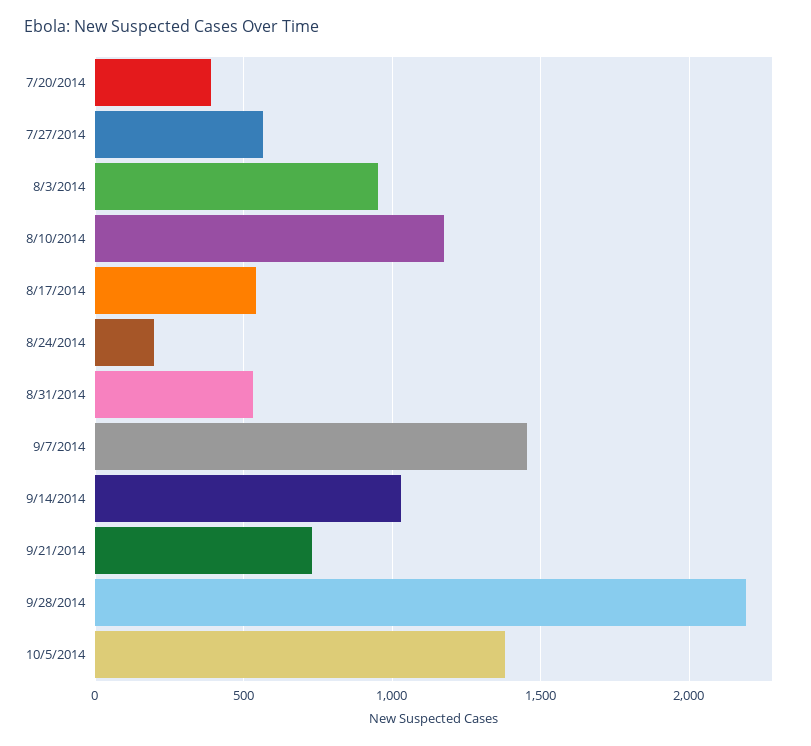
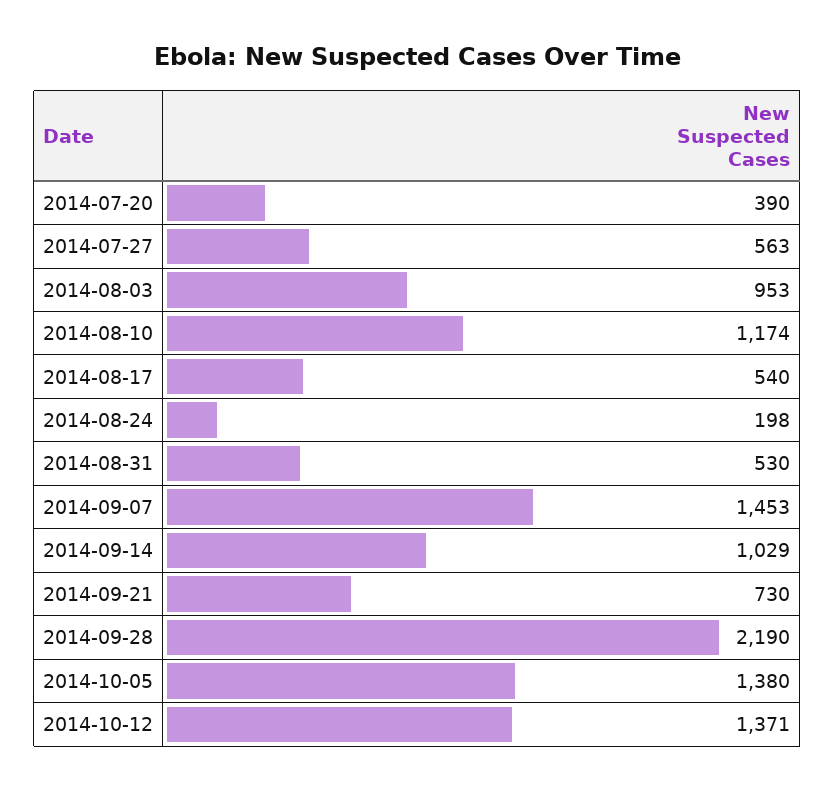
2014-10-12: none -> 1371

